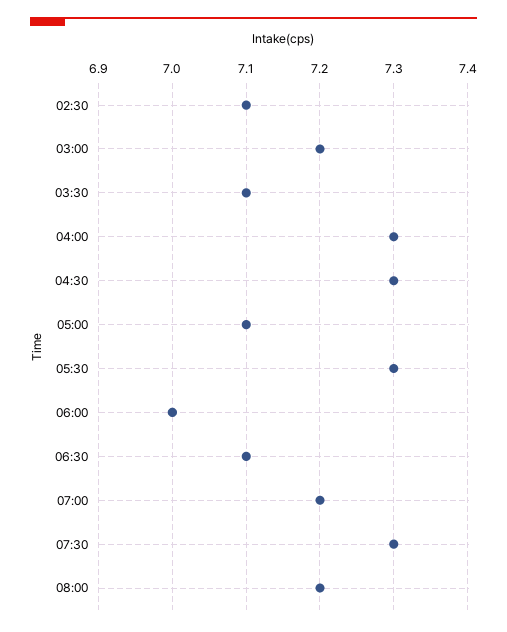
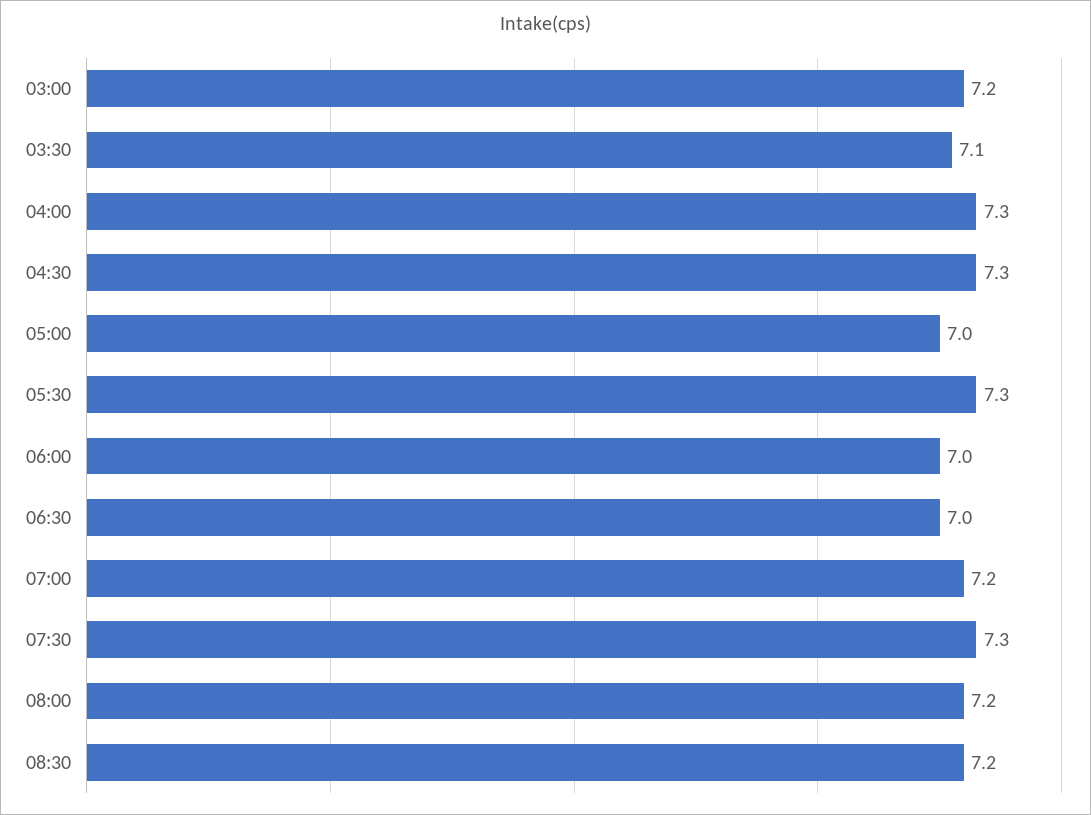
02:30: 7.1 -> none
05:00: 7.1 -> 7
06:30: 7.1 -> 7
08:30: none -> 7.2

